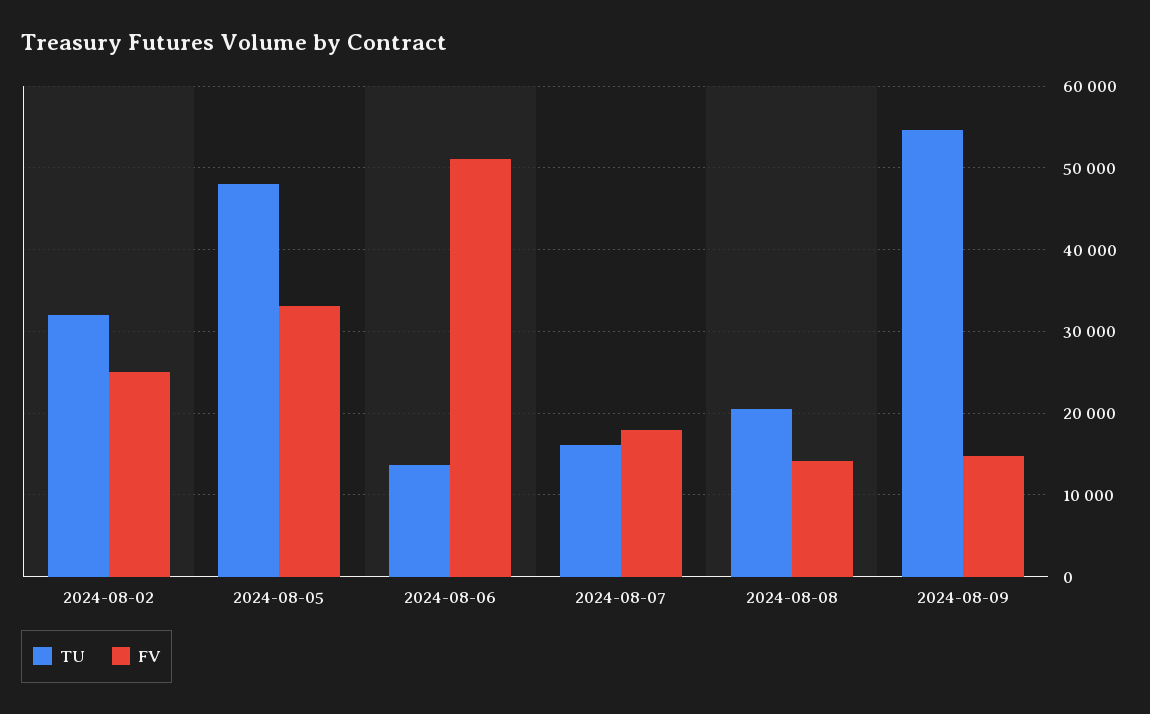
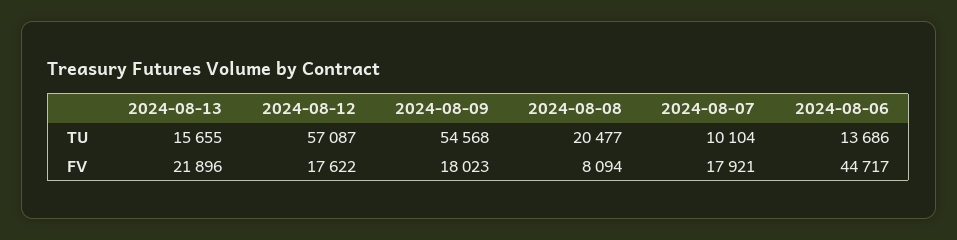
TU, 2024-08-02: 32000 -> none
FV, 2024-08-02: 25000 -> none
TU, 2024-08-05: 48000 -> none
FV, 2024-08-05: 33000 -> none
FV, 2024-08-06: 51000 -> 44717
TU, 2024-08-07: 16000 -> 10104
FV, 2024-08-08: 14000 -> 8094
FV, 2024-08-09: 15000 -> 18023
TU, 2024-08-13: none -> 15655
TU, 2024-08-12: none -> 57087
FV, 2024-08-13: none -> 21896
FV, 2024-08-12: none -> 17622

